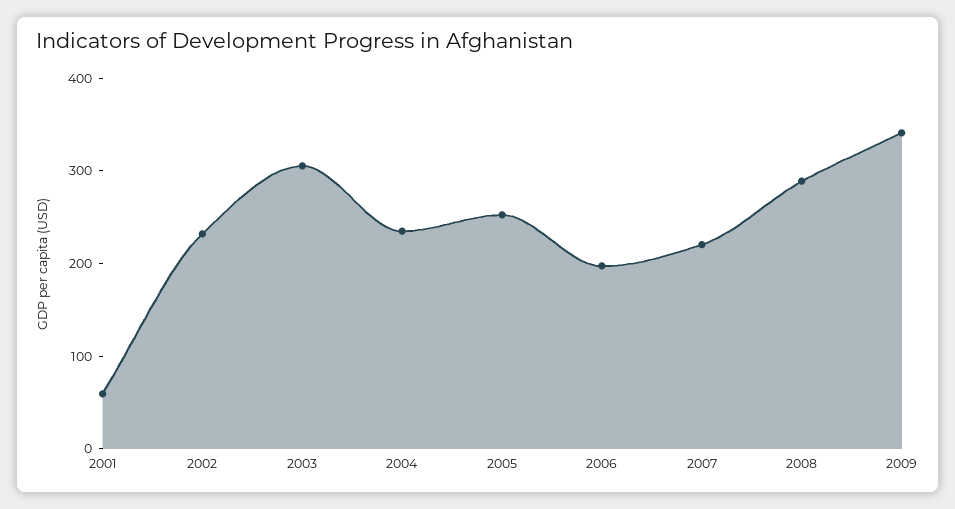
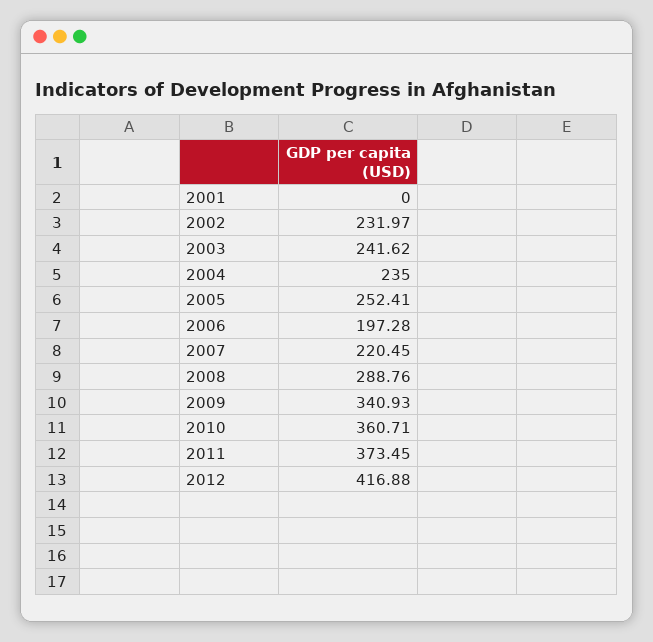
2001: 60 -> 0
2003: 300 -> 241.62
2010: none -> 360.71
2011: none -> 373.45
2012: none -> 416.88

